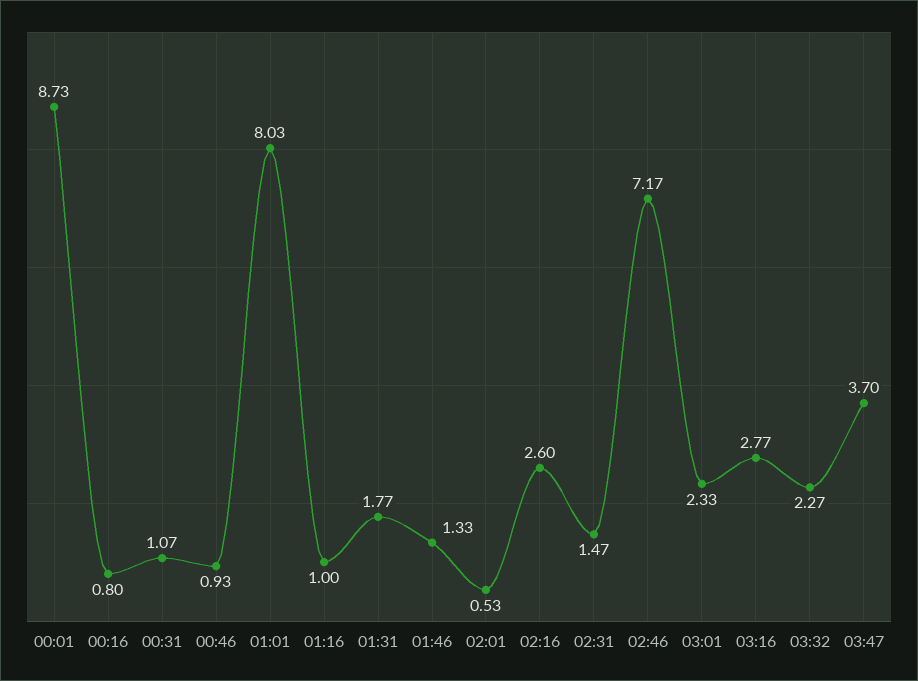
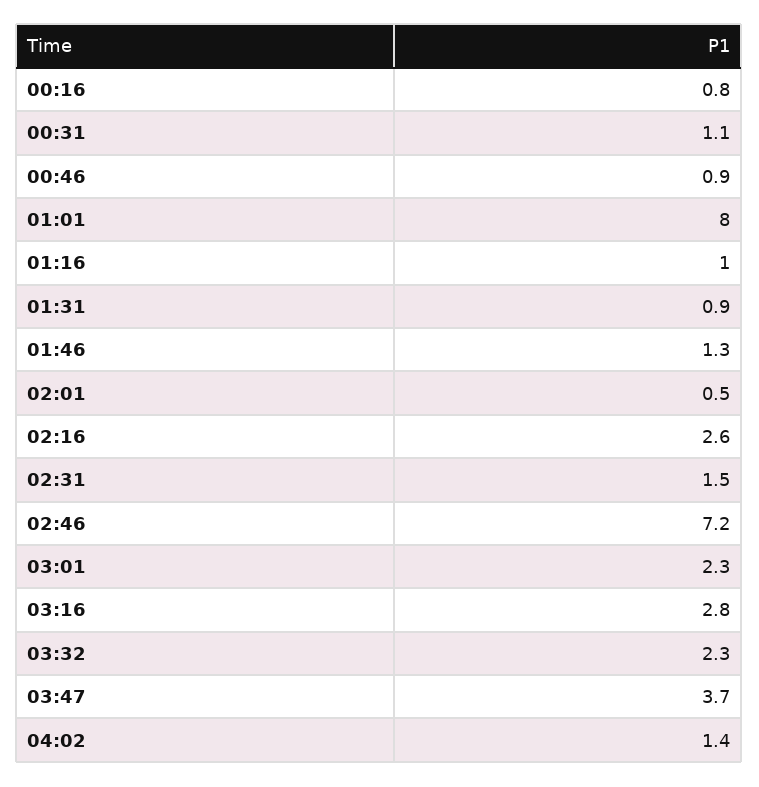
00:01: 8.73 -> none
01:31: 1.77 -> 0.9
04:02: none -> 1.4

